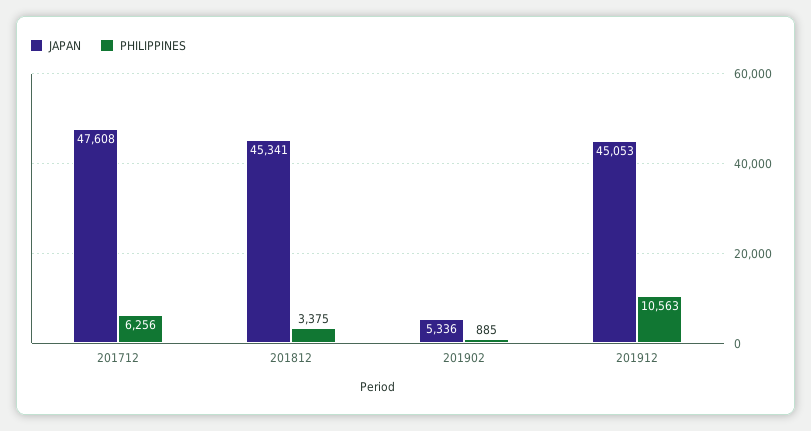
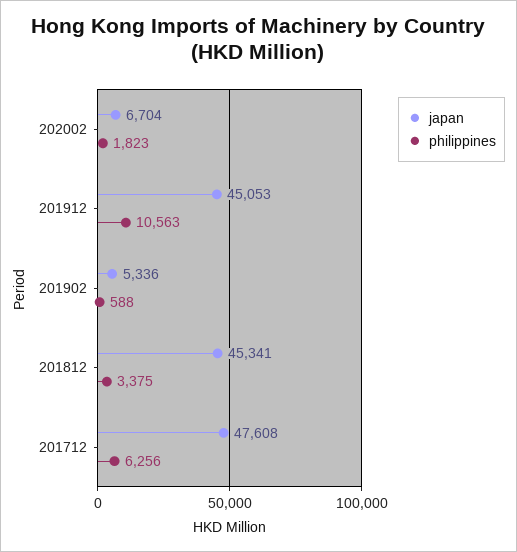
PHILIPPINES, 201902: 885 -> 588
JAPAN, 202002: none -> 6704
PHILIPPINES, 202002: none -> 1823

